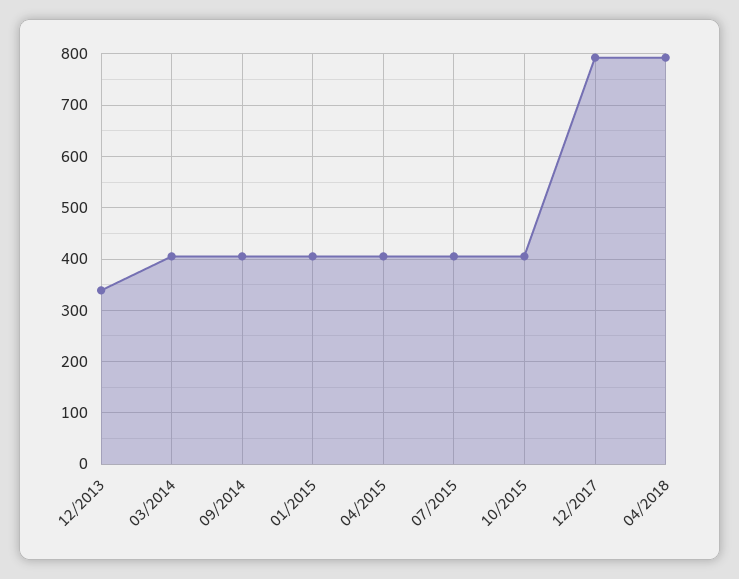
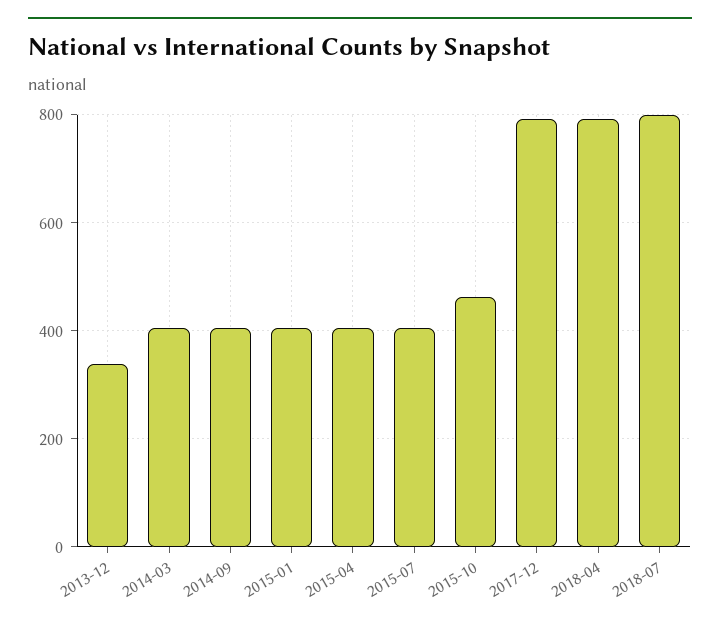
10/2015: 400 -> 460
2018-07: none -> 800

